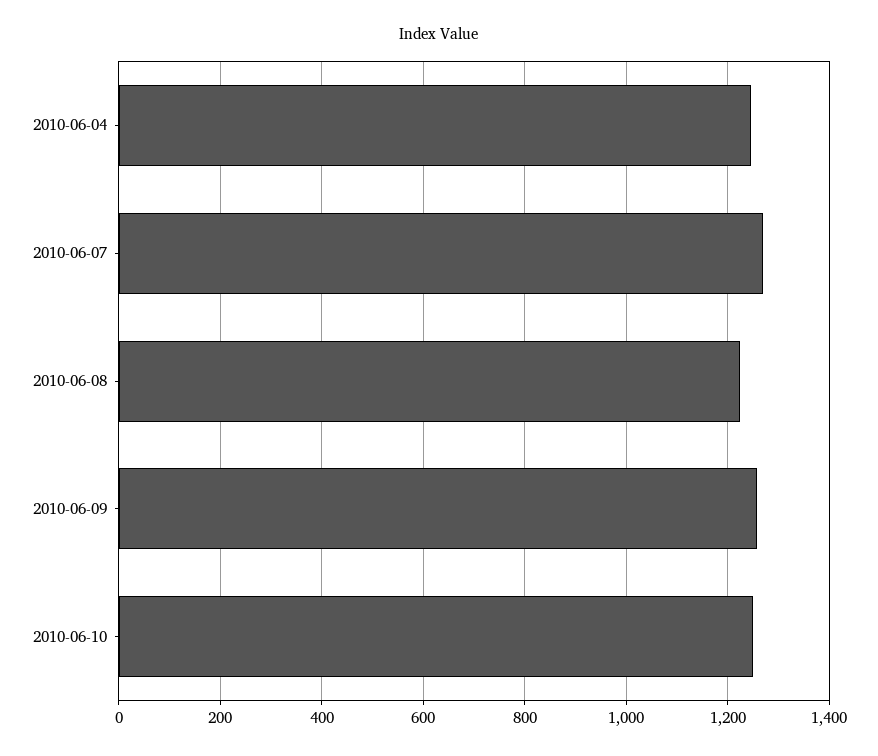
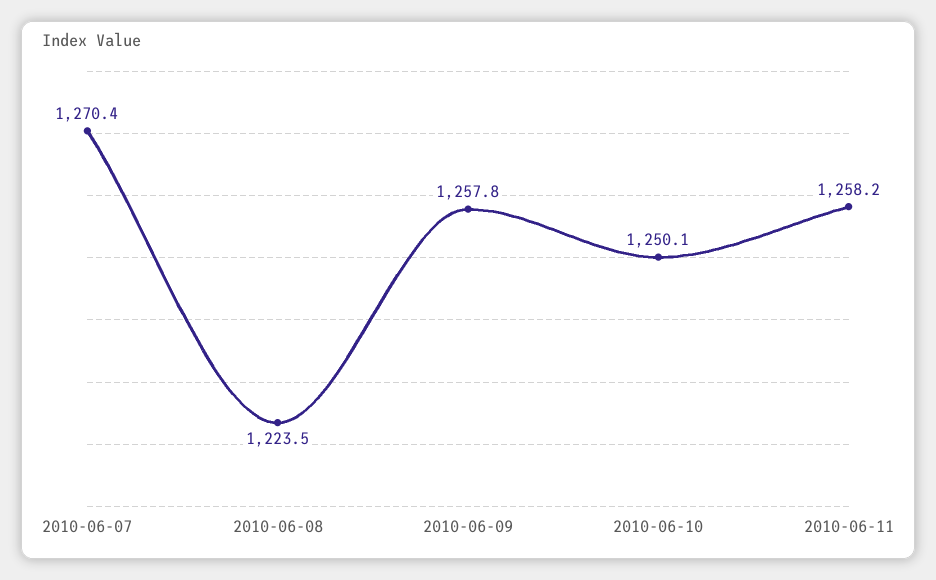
2010-06-04: 1240 -> none
2010-06-11: none -> 1258.2

